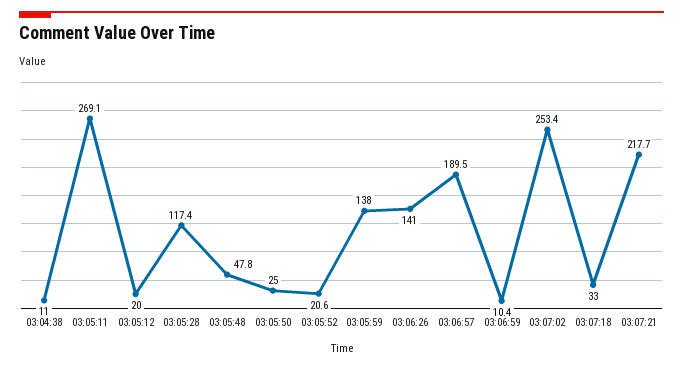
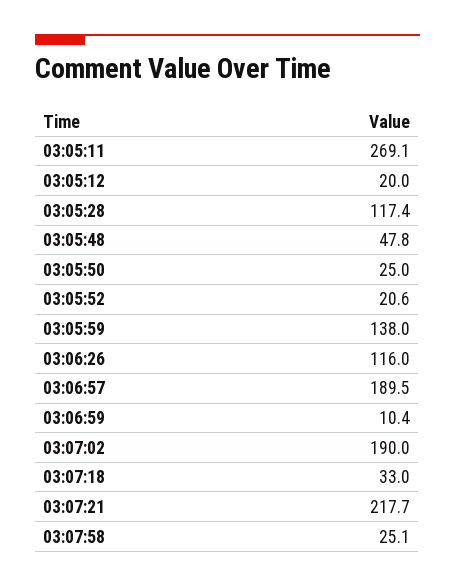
03:04:38: 11 -> none
03:06:26: 141 -> 116
03:07:02: 253.4 -> 190
03:07:58: none -> 25.1

